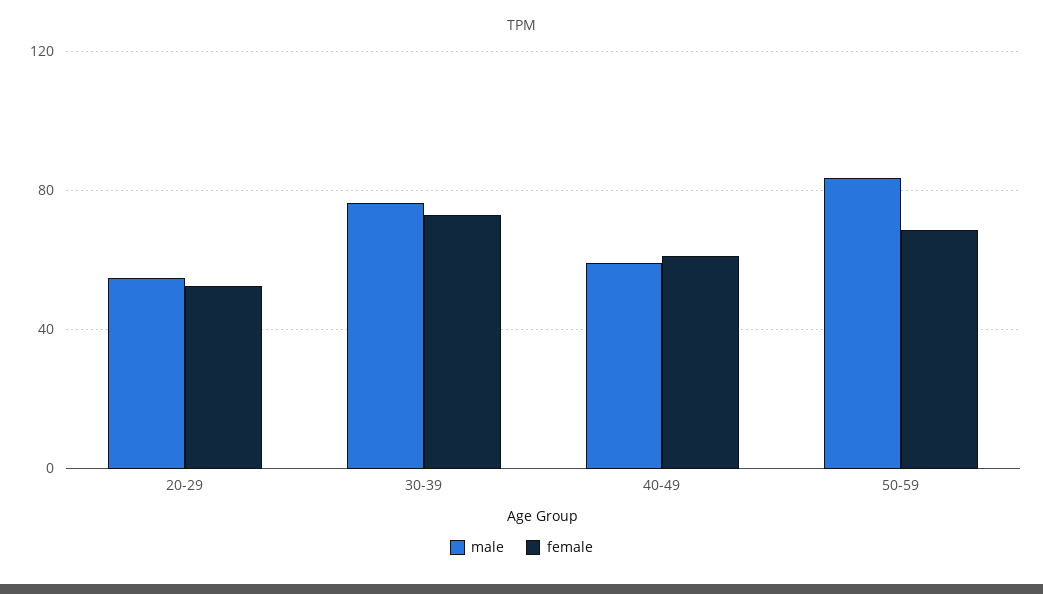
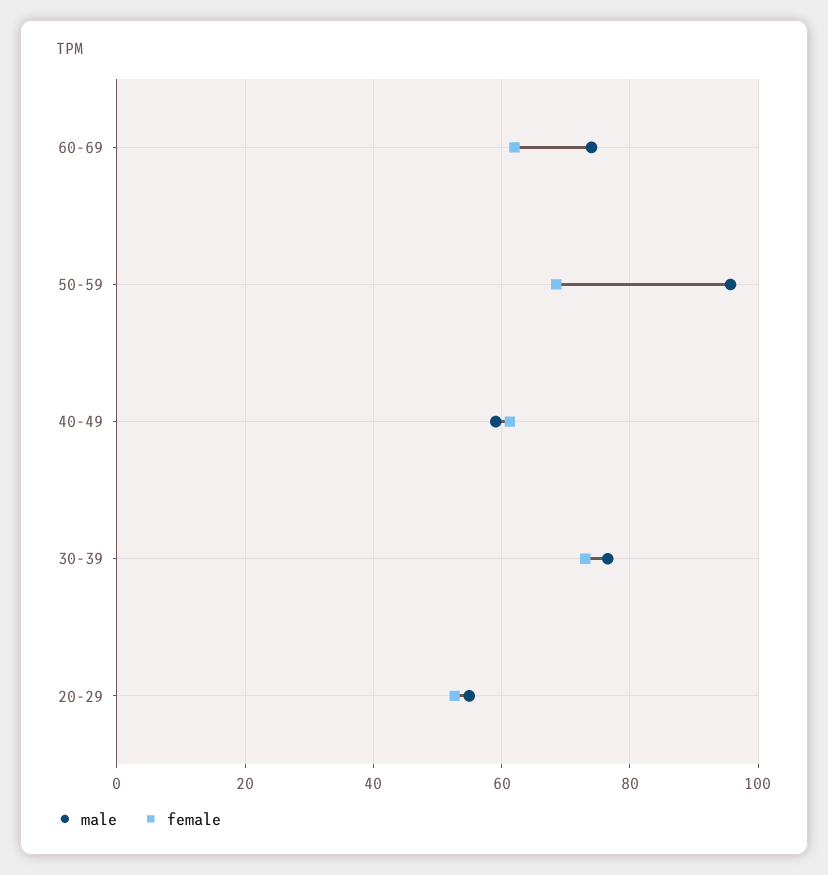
male, 50-59: 85 -> 96
male, 60-69: none -> 74
female, 60-69: none -> 62

